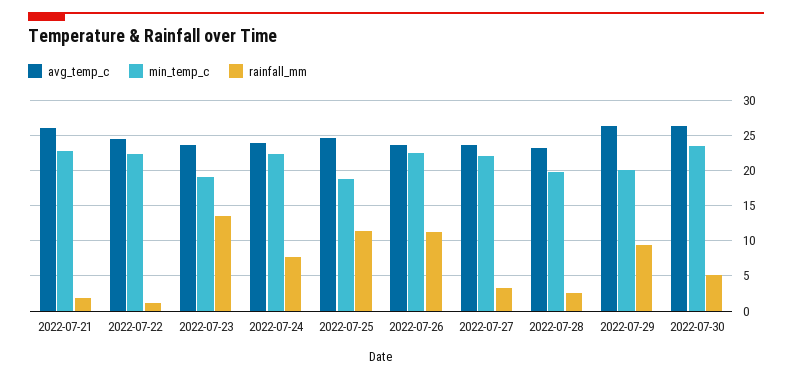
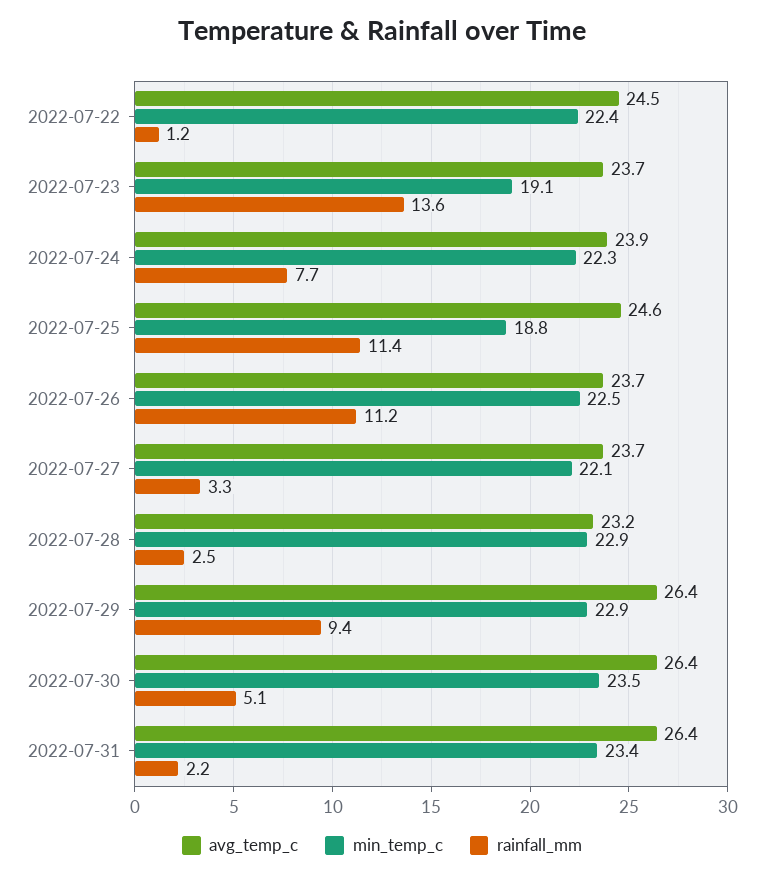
avg_temp_c, 2022-07-21: 26 -> none
min_temp_c, 2022-07-21: 23 -> none
rainfall_mm, 2022-07-21: 2 -> none
min_temp_c, 2022-07-28: 20 -> 22.9
min_temp_c, 2022-07-29: 20 -> 22.9
avg_temp_c, 2022-07-31: none -> 26.4
min_temp_c, 2022-07-31: none -> 23.4
rainfall_mm, 2022-07-31: none -> 2.2

